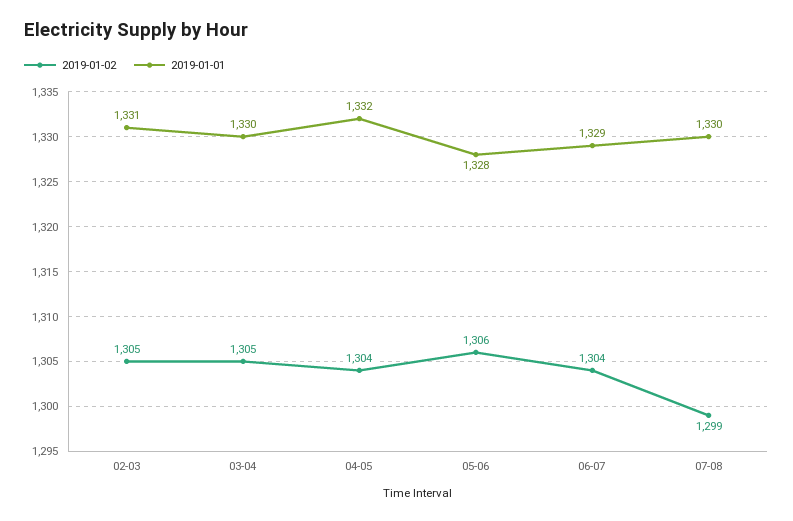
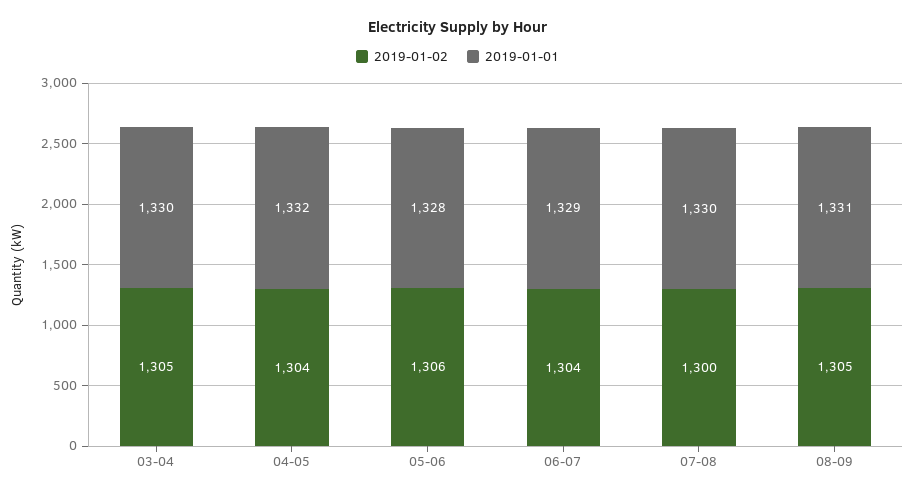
2019-01-02, 02-03: 1305 -> none
2019-01-01, 02-03: 1331 -> none
2019-01-02, 07-08: 1299 -> 1300
2019-01-02, 08-09: none -> 1305
2019-01-01, 08-09: none -> 1331

